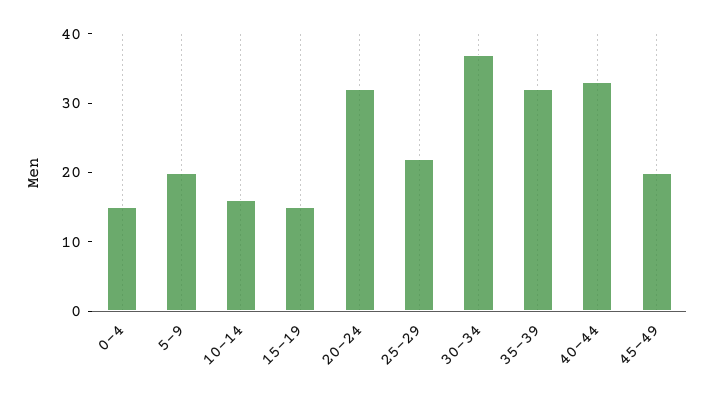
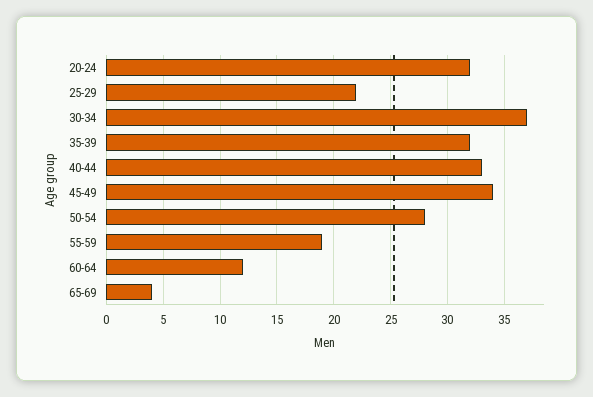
0-4: 15 -> none
5-9: 20 -> none
10-14: 15 -> none
15-19: 15 -> none
45-49: 20 -> 34
50-54: none -> 28
55-59: none -> 19
60-64: none -> 12
65-69: none -> 4

